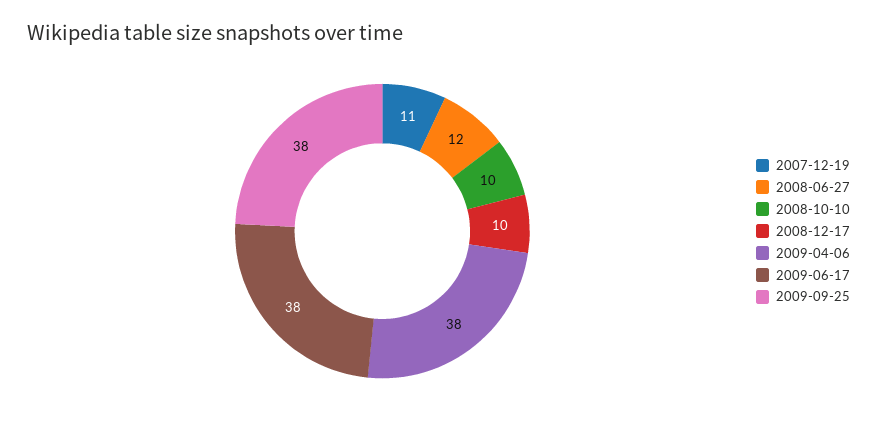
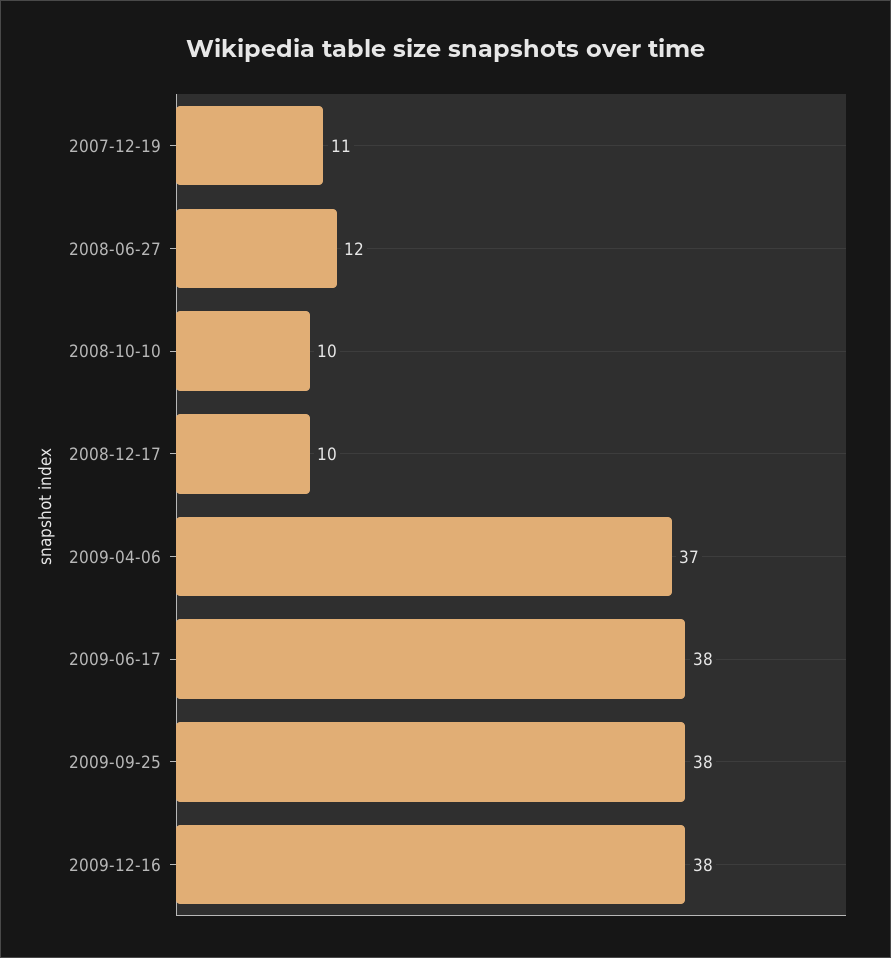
2009-04-06: 38 -> 37
2009-12-16: none -> 38

